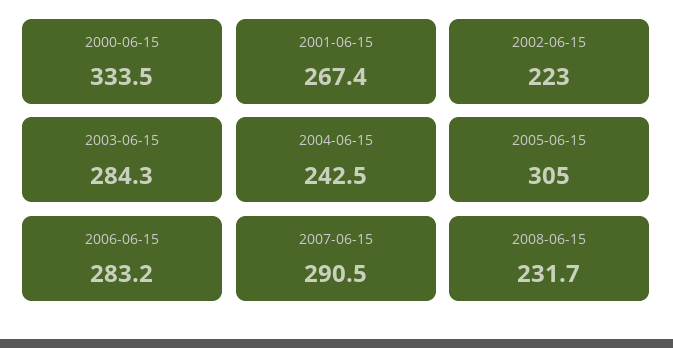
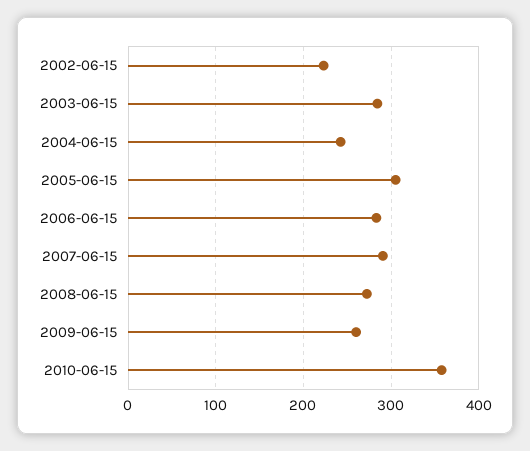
2000-06-15: 333.5 -> none
2001-06-15: 267.4 -> none
2008-06-15: 231.7 -> 270
2009-06-15: none -> 260
2010-06-15: none -> 360

